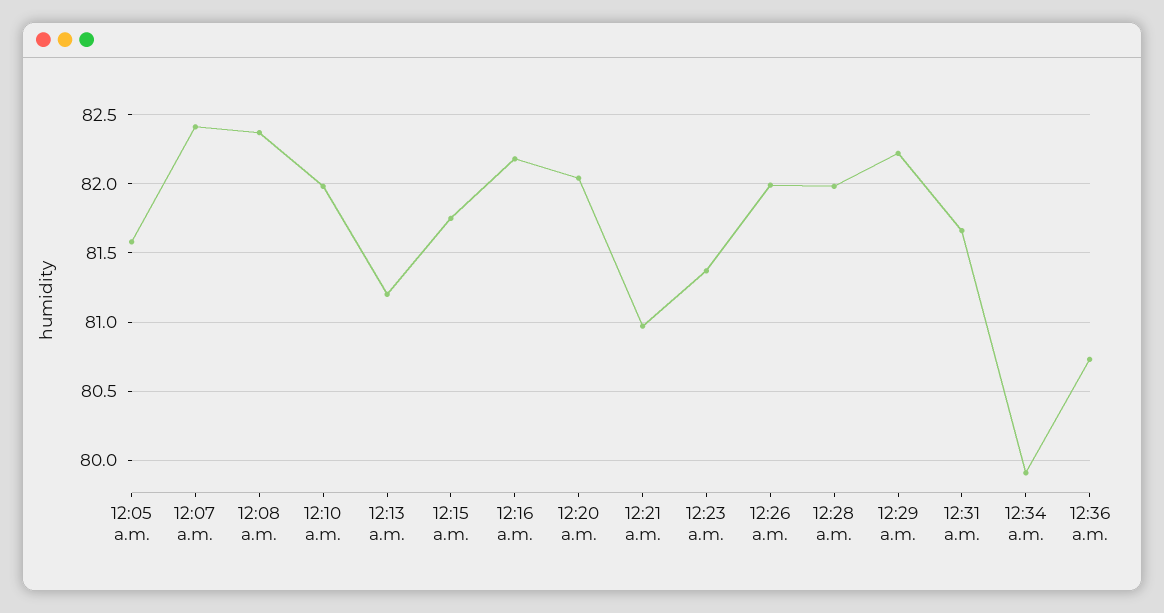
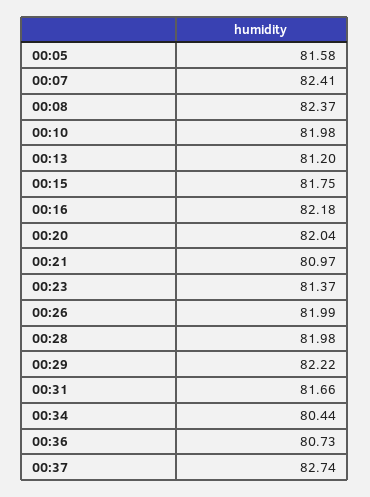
12:34 a.m.: 79.9 -> 80.44
00:37: none -> 82.74

